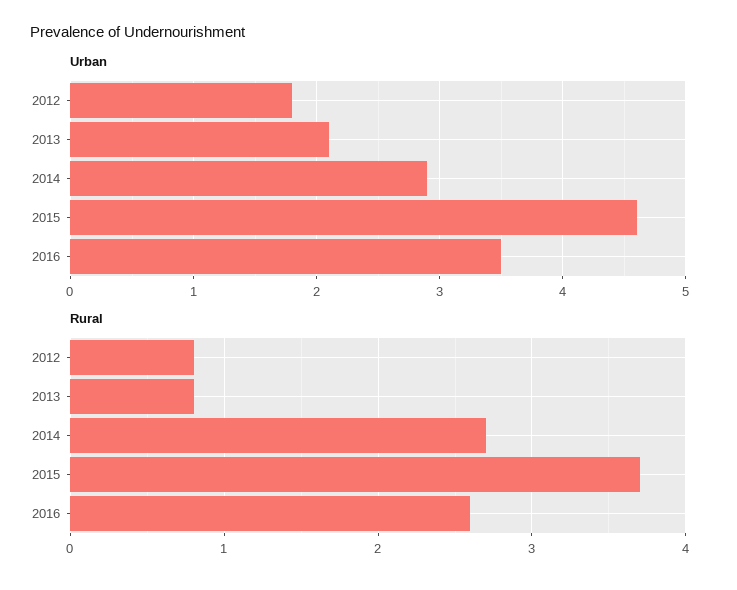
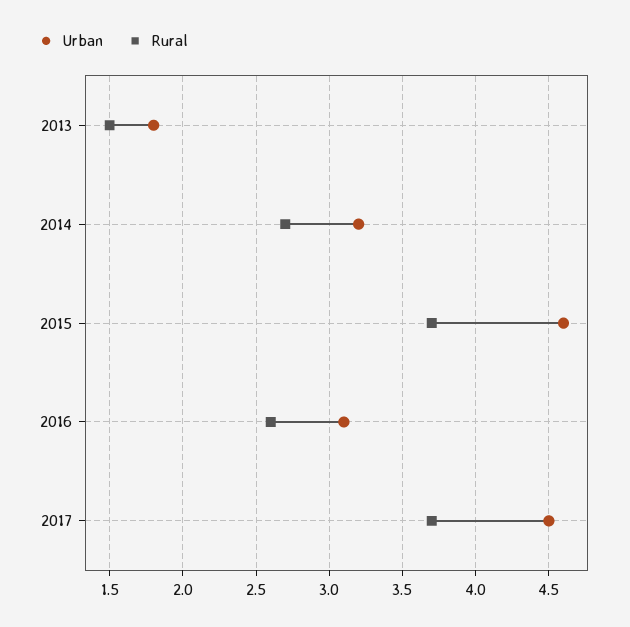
Urban, 2012: 1.8 -> none
Urban, 2013: 2.1 -> 1.8
Urban, 2014: 2.9 -> 3.2
Urban, 2016: 3.5 -> 3.1
Rural, 2012: 0.8 -> none
Rural, 2013: 0.8 -> 1.5
Urban, 2017: none -> 4.5
Rural, 2017: none -> 3.7

